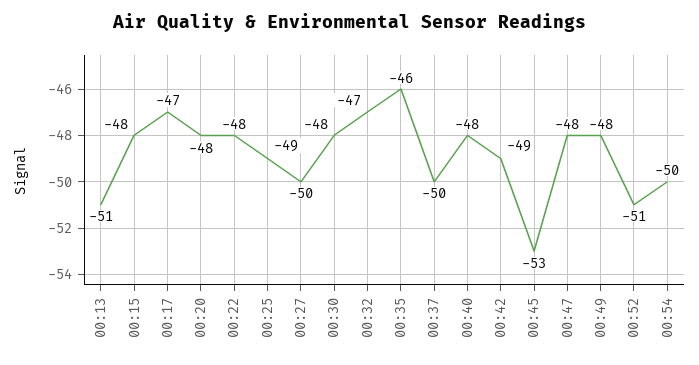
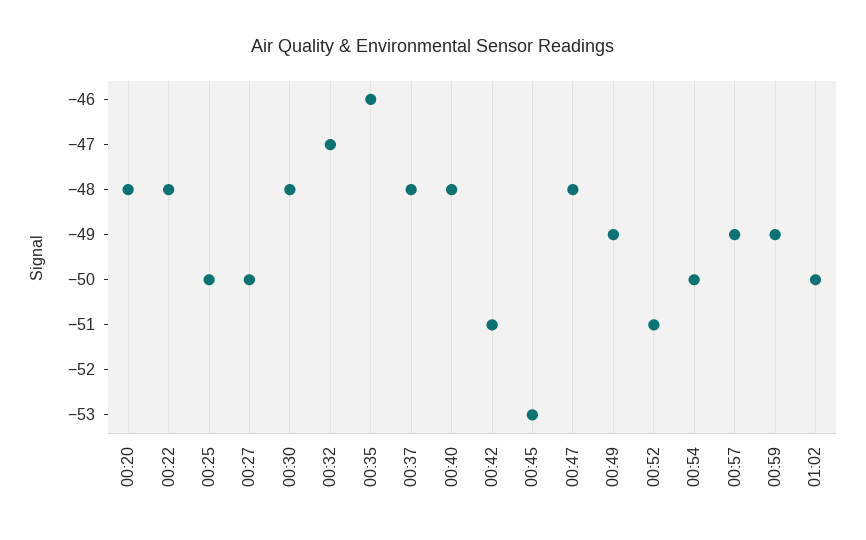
00:13: -51 -> none
00:15: -48 -> none
00:17: -47 -> none
00:25: -49 -> -50
00:37: -50 -> -48
00:42: -49 -> -51
00:49: -48 -> -49
00:57: none -> -49
00:59: none -> -49
01:02: none -> -50

